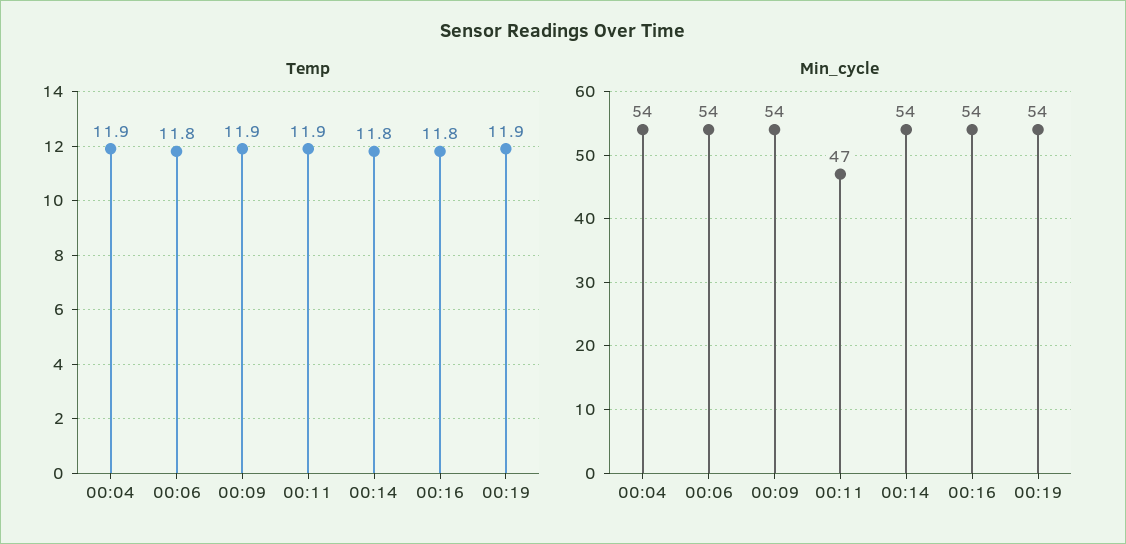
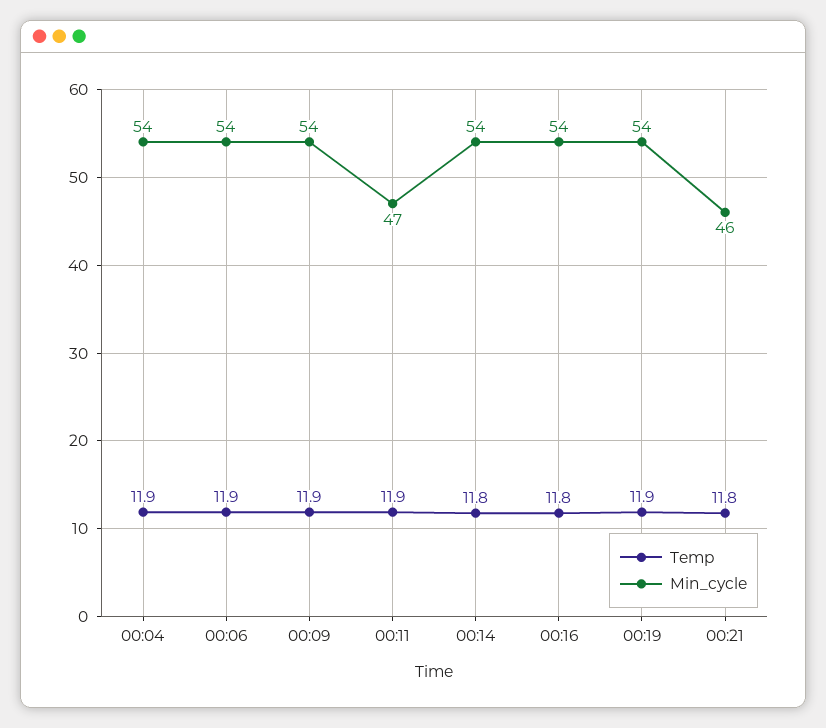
Temp, 00:06: 11.8 -> 11.9
Temp, 00:21: none -> 11.8
Min_cycle, 00:21: none -> 46

